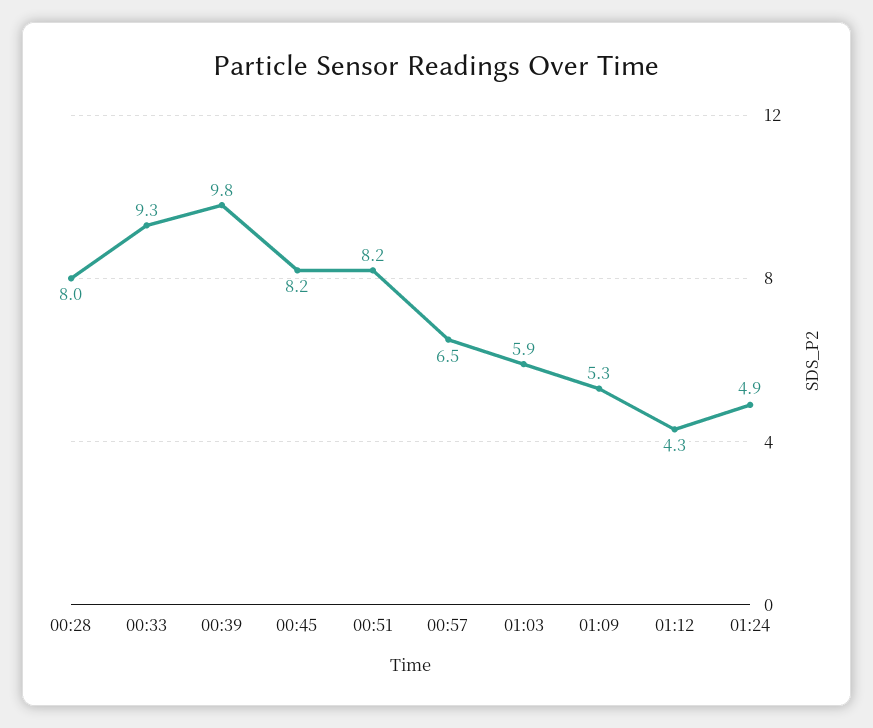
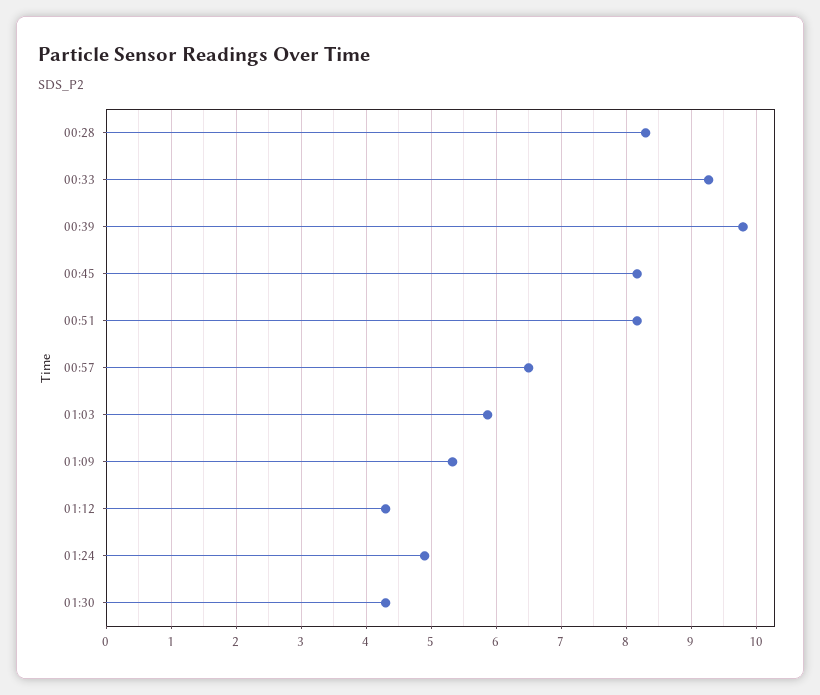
00:28: 8 -> 8.3
01:30: none -> 4.3

